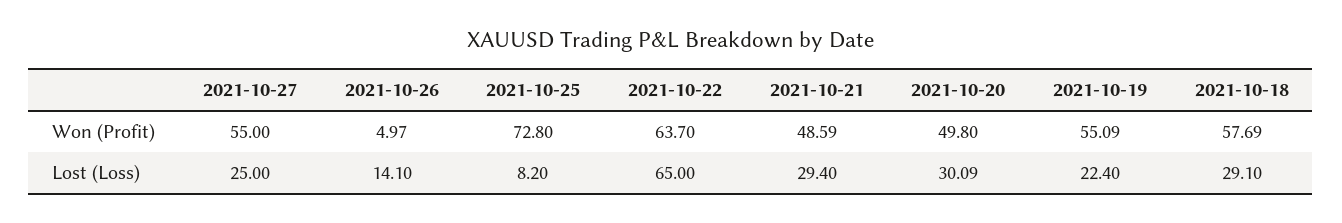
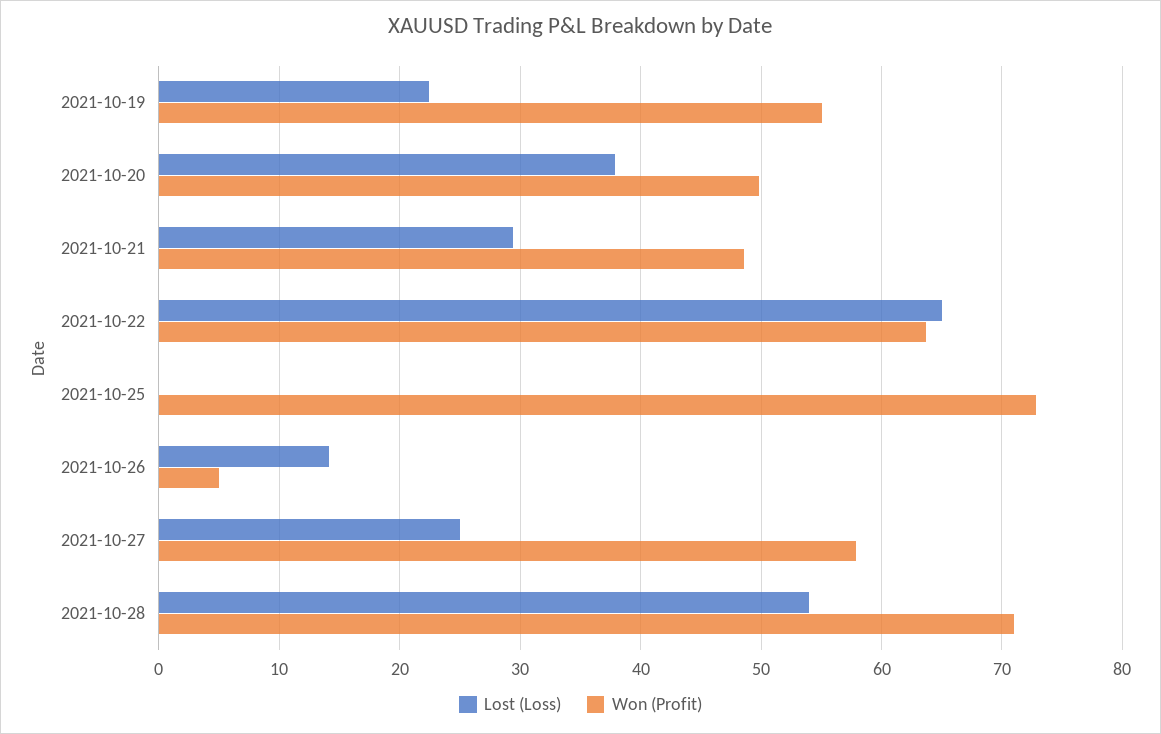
Won (Profit), 2021-10-27: 55 -> 58
Won (Profit), 2021-10-18: 57.69 -> none
Lost (Loss), 2021-10-25: 8.2 -> 0
Lost (Loss), 2021-10-20: 30.09 -> 38
Lost (Loss), 2021-10-18: 29.1 -> none
Lost (Loss), 2021-10-28: none -> 54
Won (Profit), 2021-10-28: none -> 71

